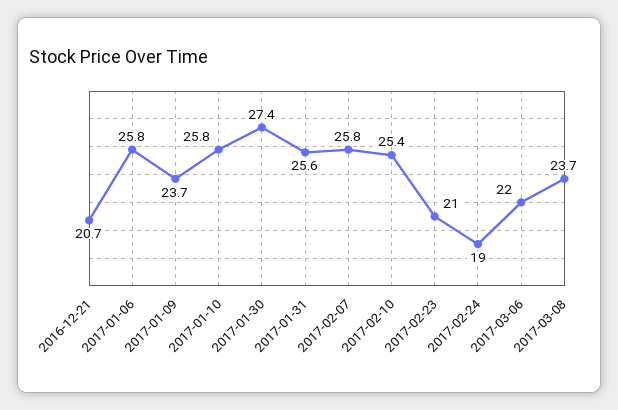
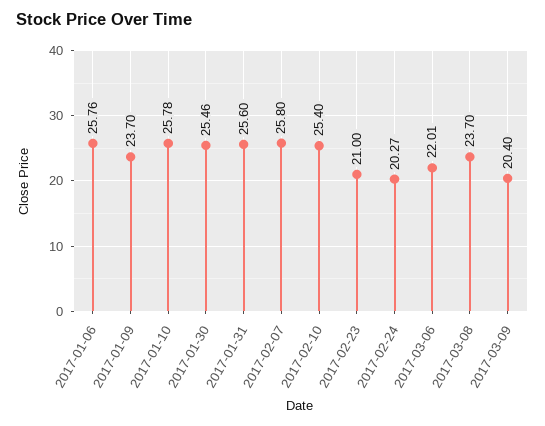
2016-12-21: 20.7 -> none
2017-01-30: 27.4 -> 25.46
2017-02-24: 19 -> 20.27
2017-03-09: none -> 20.4

